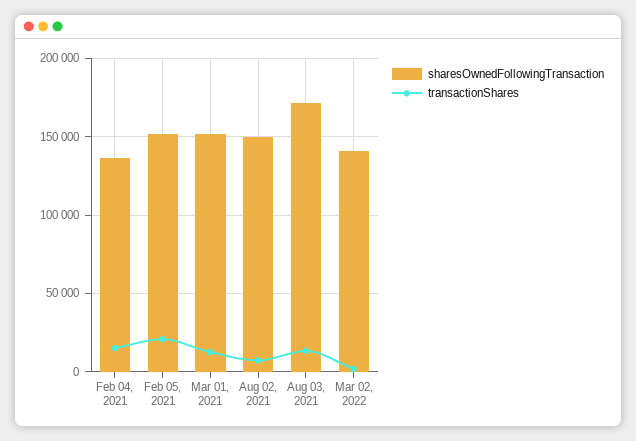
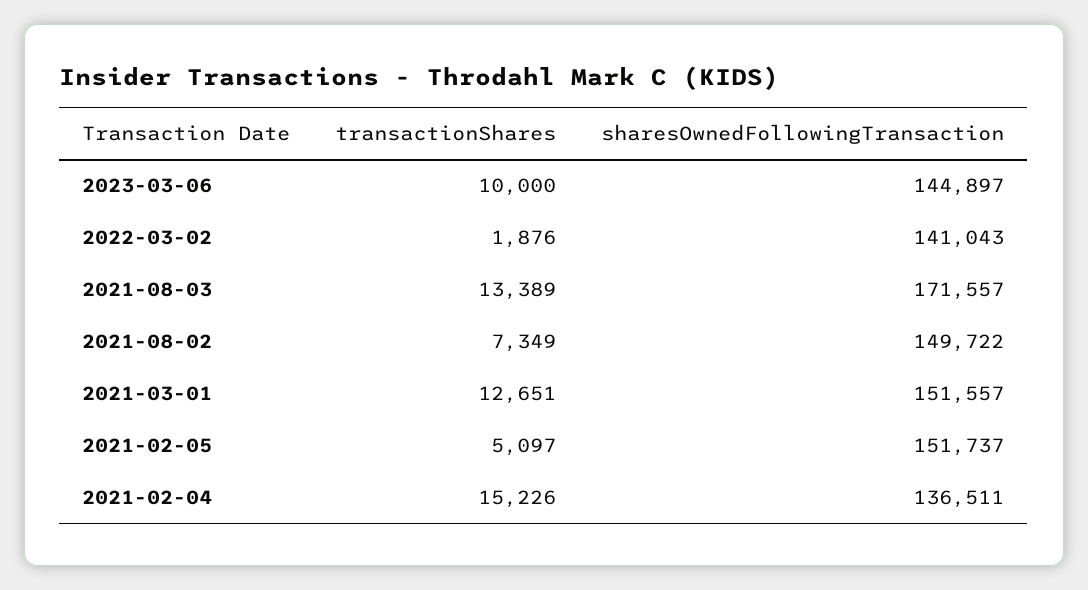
transactionShares, Feb 05, 2021: 20000 -> 5097
transactionShares, 2023-03-06: none -> 10000
sharesOwnedFollowingTransaction, 2023-03-06: none -> 144897

